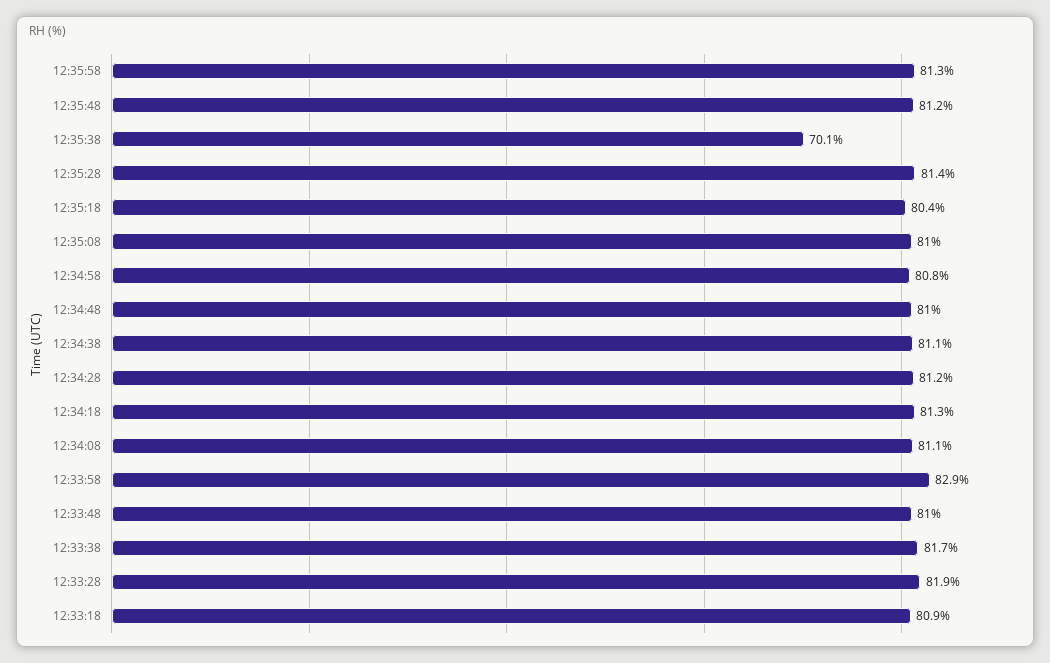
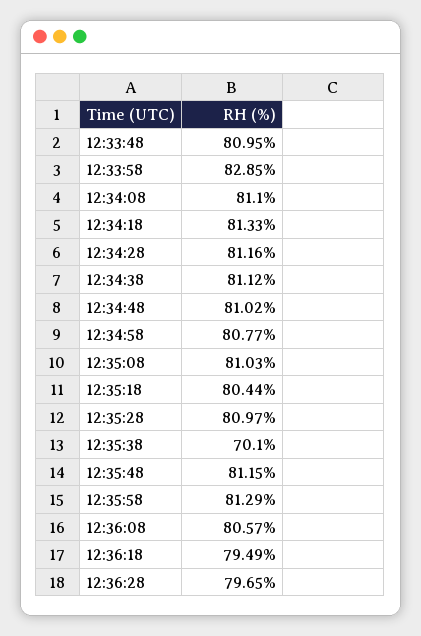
12:35:28: 81.4 -> 80.97
12:33:38: 81.7 -> none
12:33:28: 81.9 -> none
12:33:18: 80.9 -> none
12:36:08: none -> 80.57
12:36:18: none -> 79.49
12:36:28: none -> 79.65

